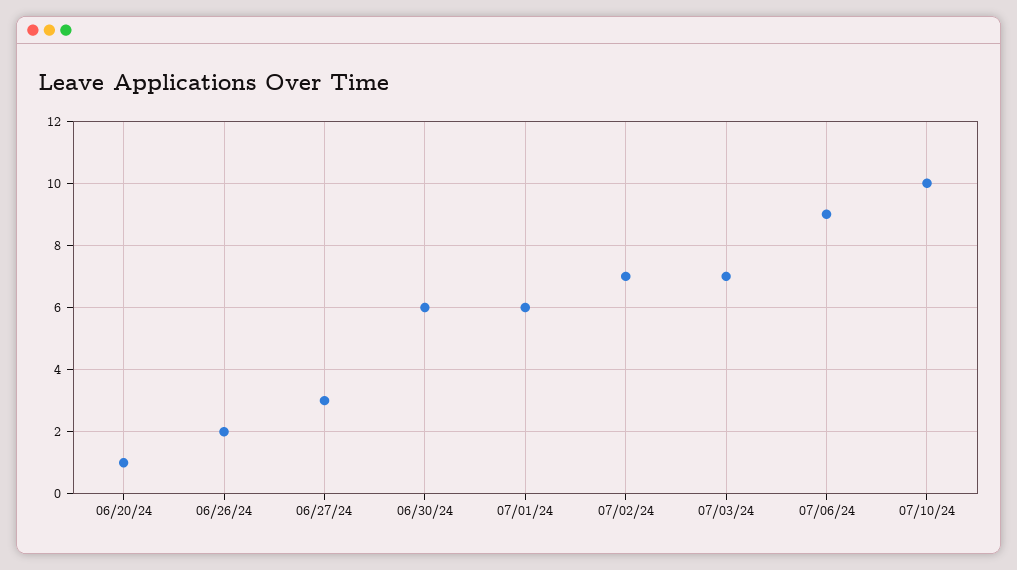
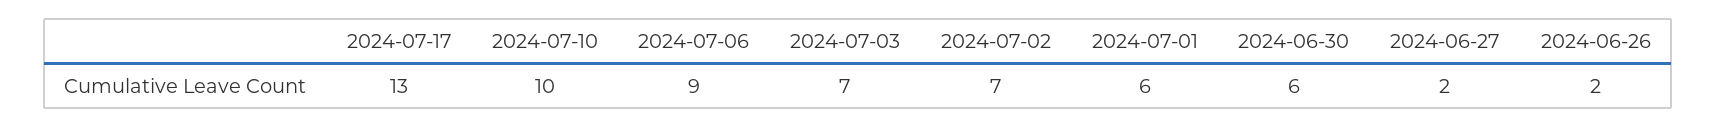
06/20/24: 1 -> none
06/27/24: 3 -> 2
2024-07-17: none -> 13

